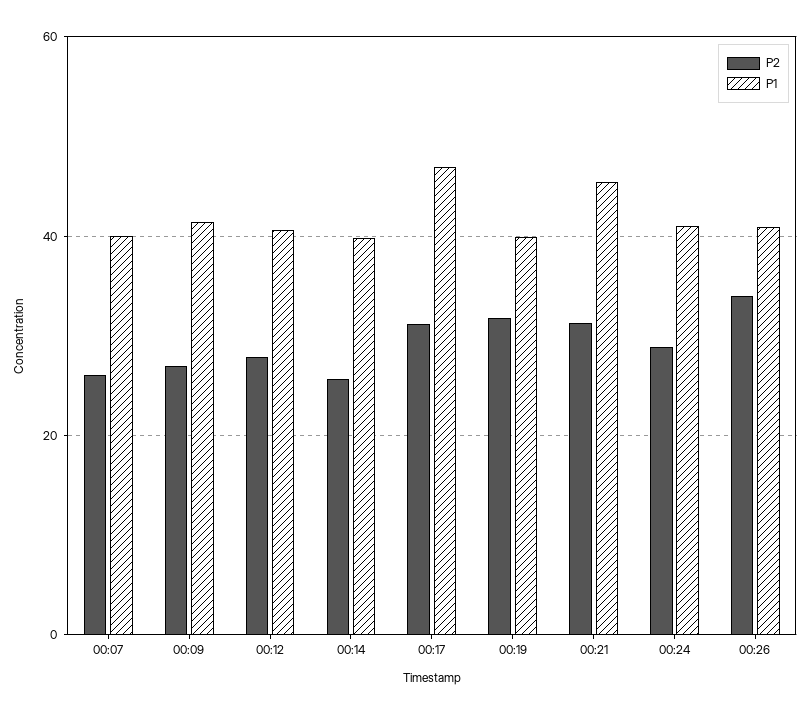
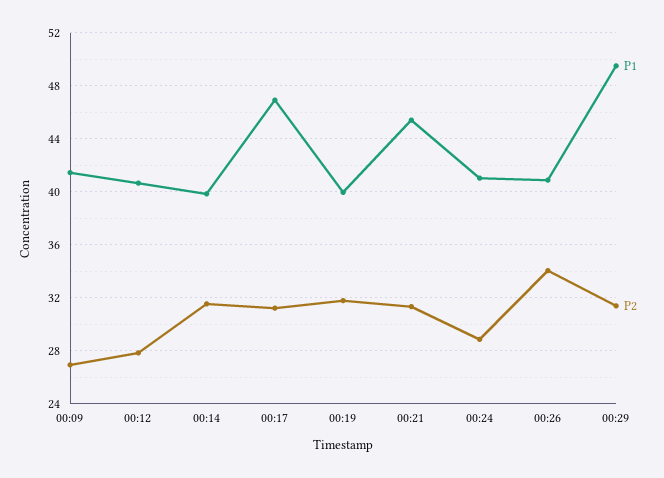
P2, 00:07: 26 -> none
P1, 00:07: 40 -> none
P2, 00:14: 26 -> 31.5
P1, 00:29: none -> 49.5
P2, 00:29: none -> 31.5

